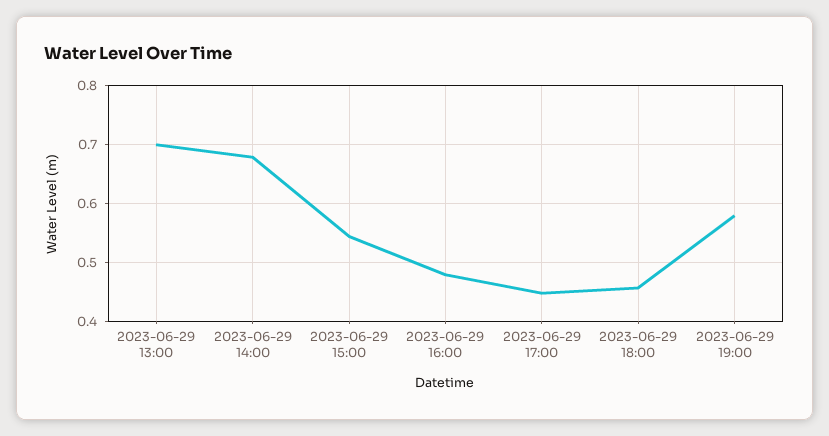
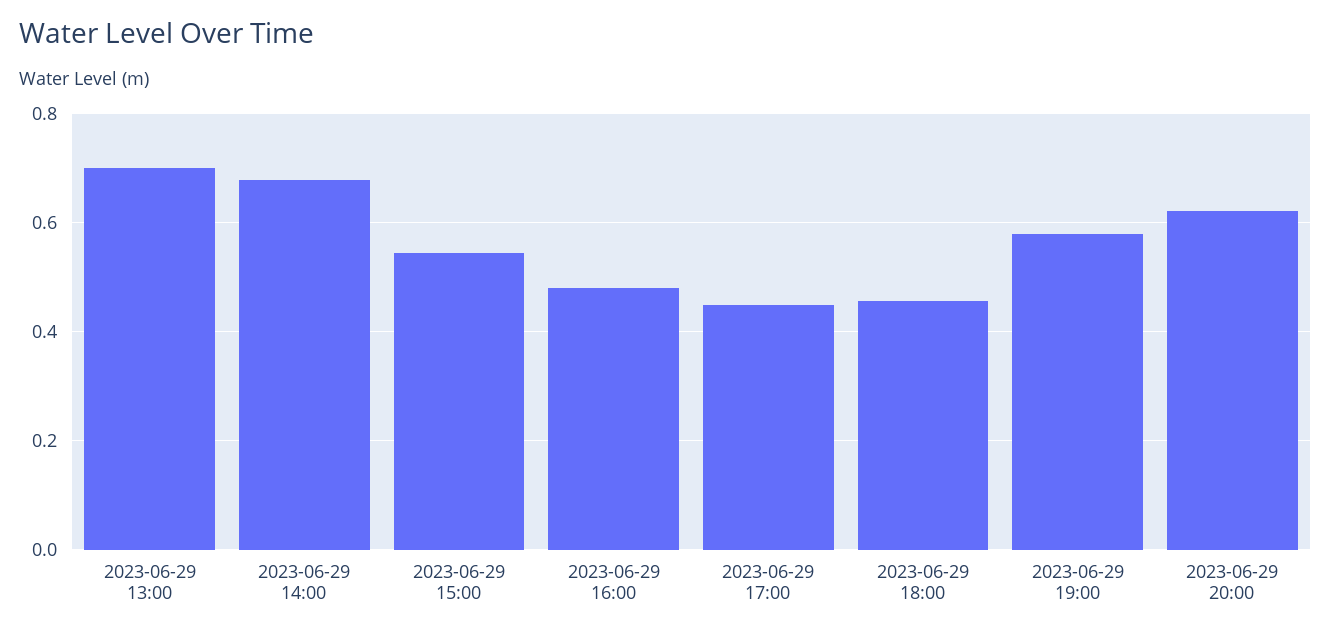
2023-06-29 20:00: none -> 0.62

